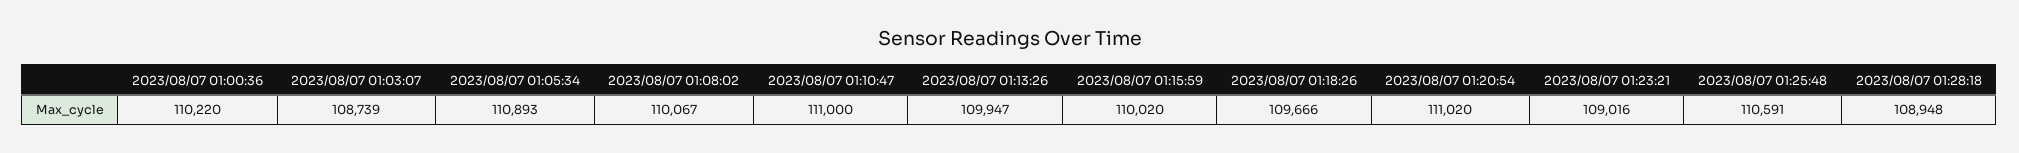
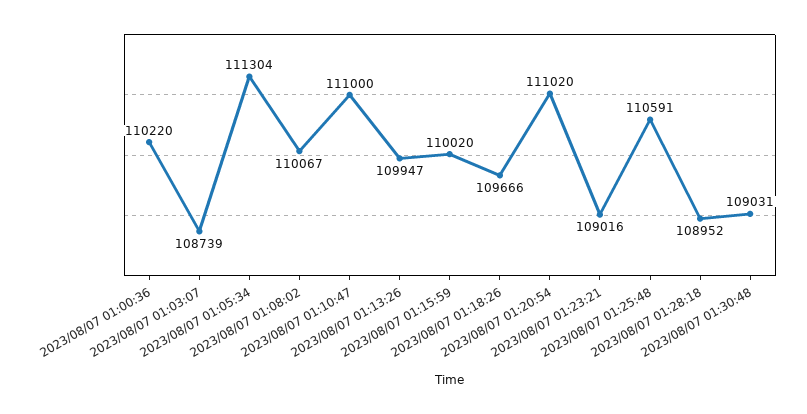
2023/08/07 01:05:34: 110893 -> 111304
2023/08/07 01:28:18: 108948 -> 108952
2023/08/07 01:30:48: none -> 109031

